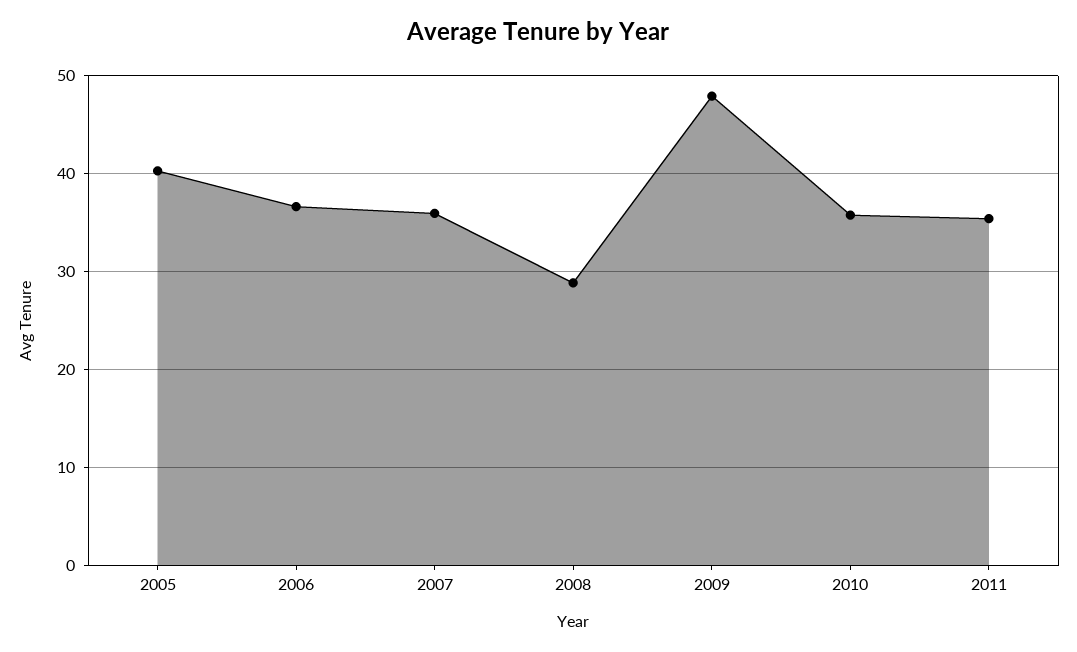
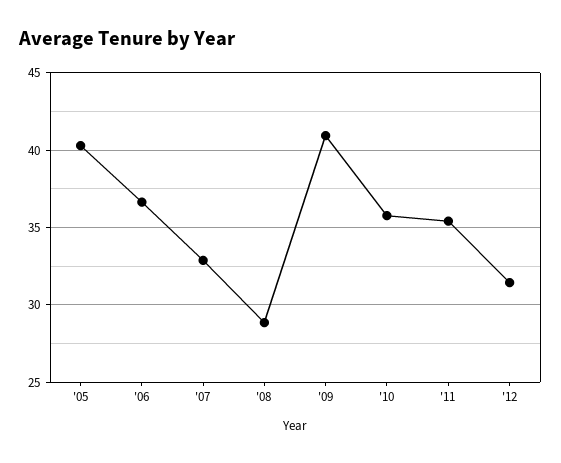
2007: 36 -> 33
2009: 48 -> 41
'12: none -> 31.5

